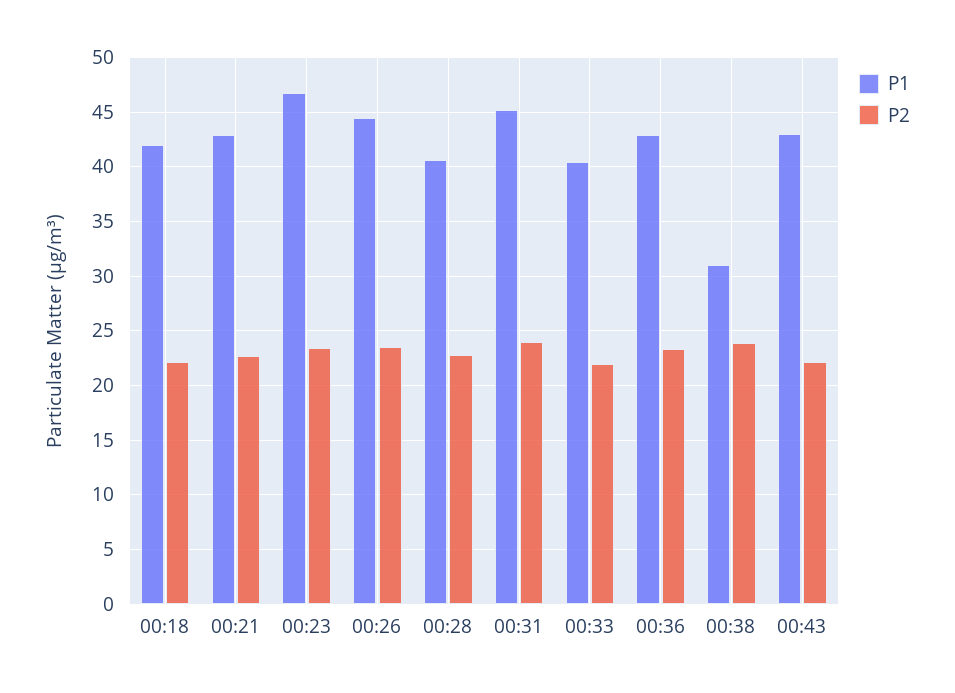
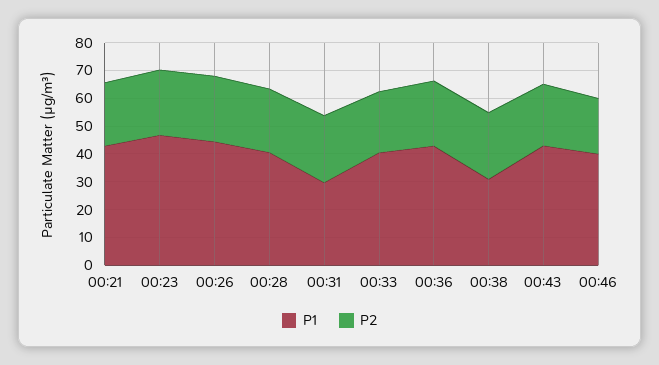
P1, 00:18: 42 -> none
P2, 00:18: 22 -> none
P1, 00:31: 45 -> 30
P1, 00:46: none -> 40
P2, 00:46: none -> 20

